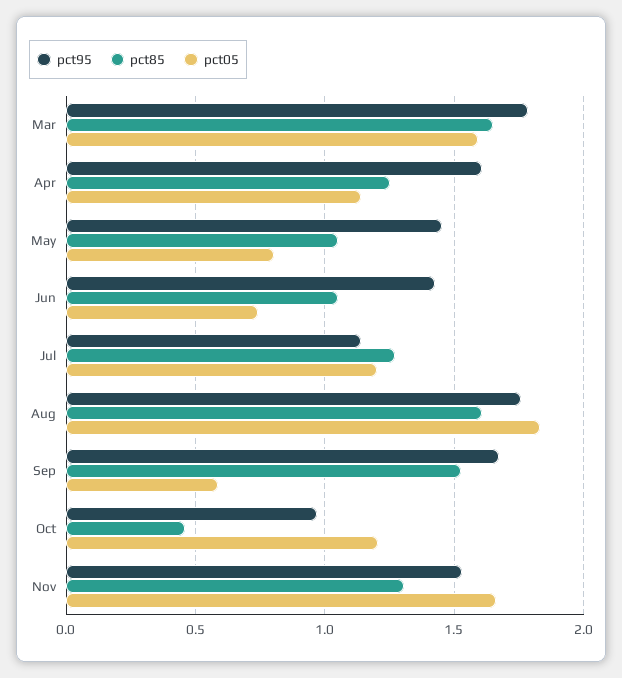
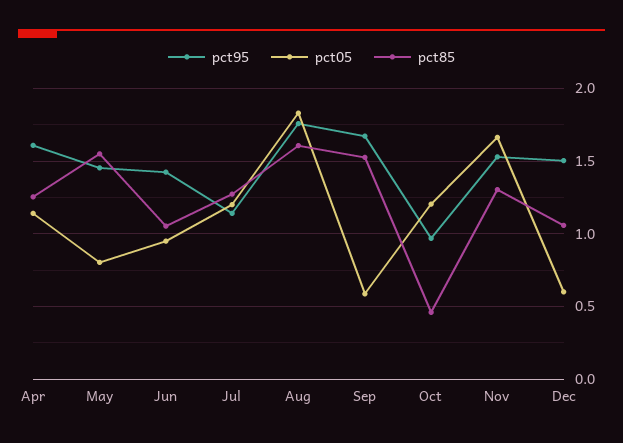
pct95, Mar: 1.8 -> none
pct85, Mar: 1.65 -> none
pct05, Mar: 1.6 -> none
pct85, May: 1.05 -> 1.55
pct05, Jun: 0.75 -> 0.95
pct95, Dec: none -> 1.5
pct05, Dec: none -> 0.6
pct85, Dec: none -> 1.05

